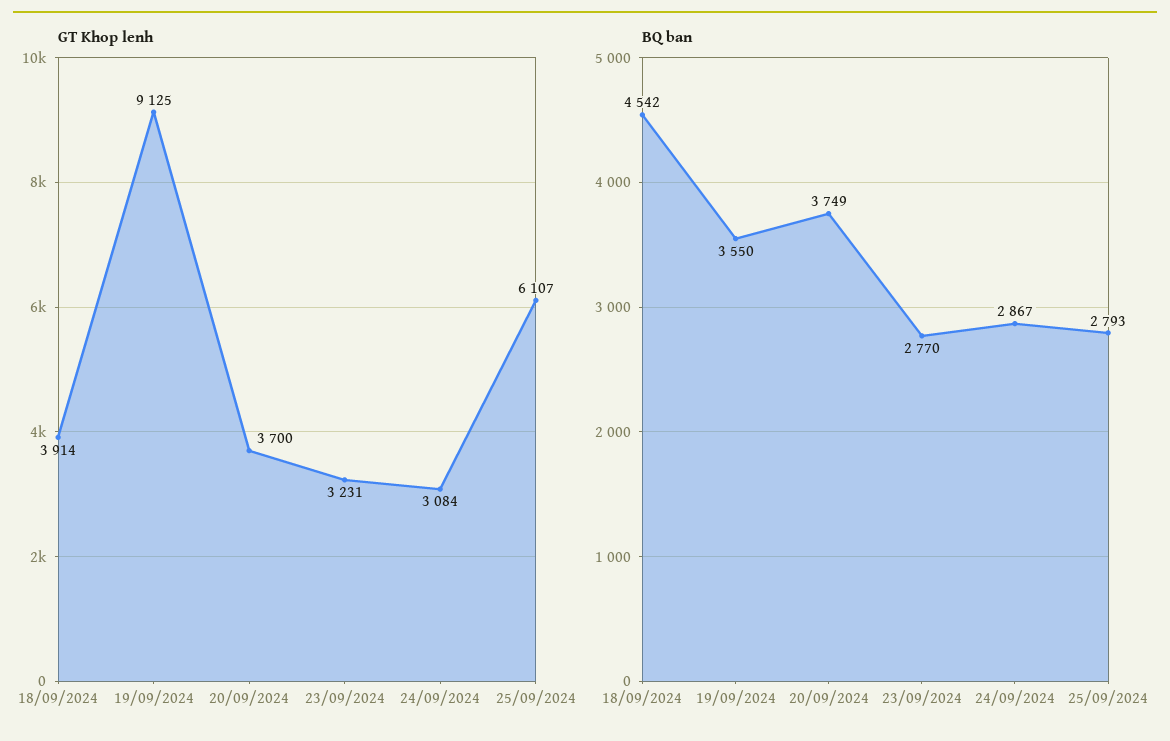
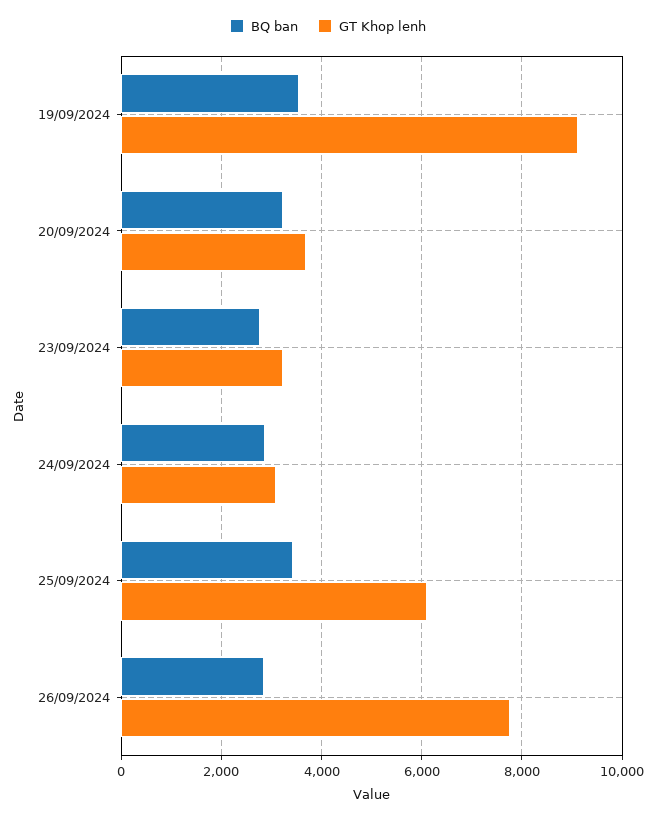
GT Khop lenh, 18/09/2024: 3914 -> none
BQ ban, 18/09/2024: 4542 -> none
BQ ban, 20/09/2024: 3749 -> 3200
BQ ban, 25/09/2024: 2793 -> 3400
BQ ban, 26/09/2024: none -> 2800
GT Khop lenh, 26/09/2024: none -> 7800

